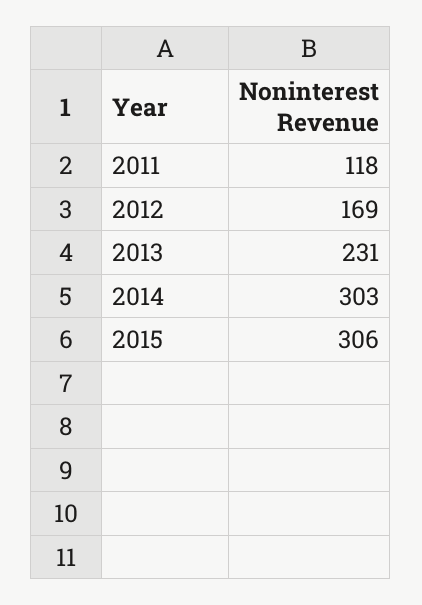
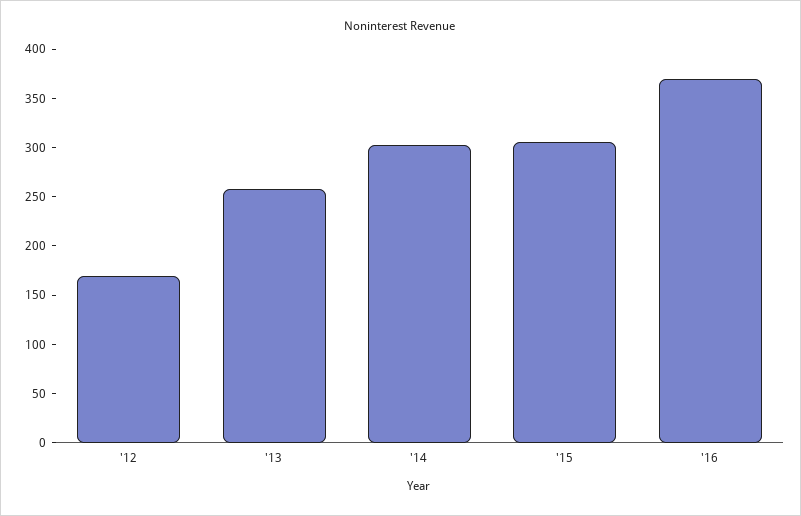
2011: 118 -> none
2013: 231 -> 260
'16: none -> 370

